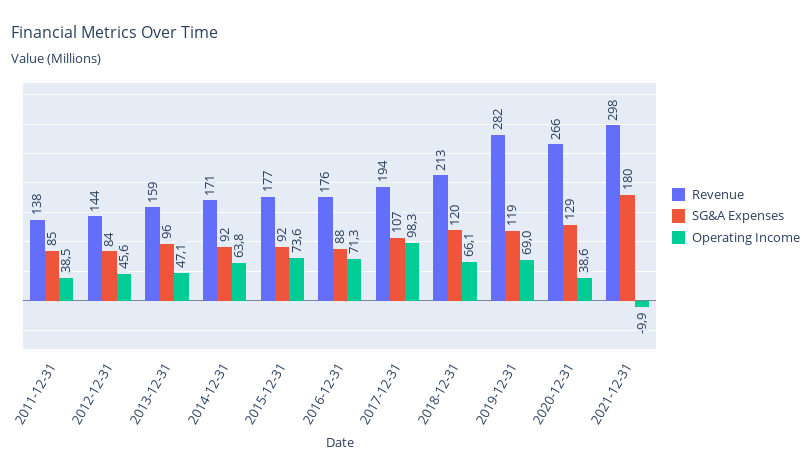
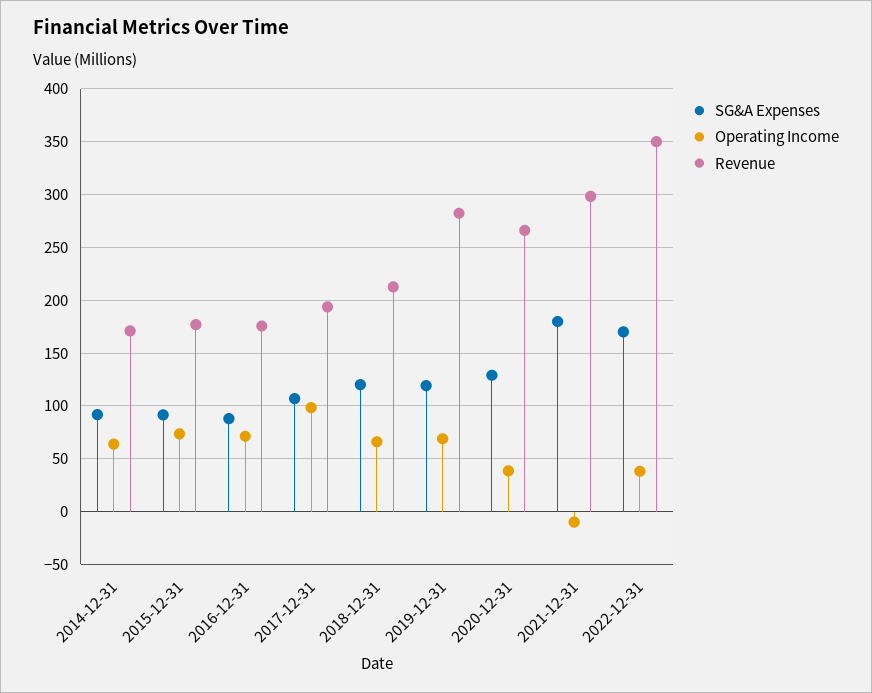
Revenue, 2011-12-31: 138 -> none
SG&A Expenses, 2011-12-31: 85 -> none
Operating Income, 2011-12-31: 38.5 -> none
Revenue, 2012-12-31: 144 -> none
SG&A Expenses, 2012-12-31: 84 -> none
Operating Income, 2012-12-31: 45.6 -> none
Revenue, 2013-12-31: 159 -> none
SG&A Expenses, 2013-12-31: 96 -> none
Operating Income, 2013-12-31: 47.1 -> none
SG&A Expenses, 2022-12-31: none -> 170
Operating Income, 2022-12-31: none -> 40
Revenue, 2022-12-31: none -> 350

